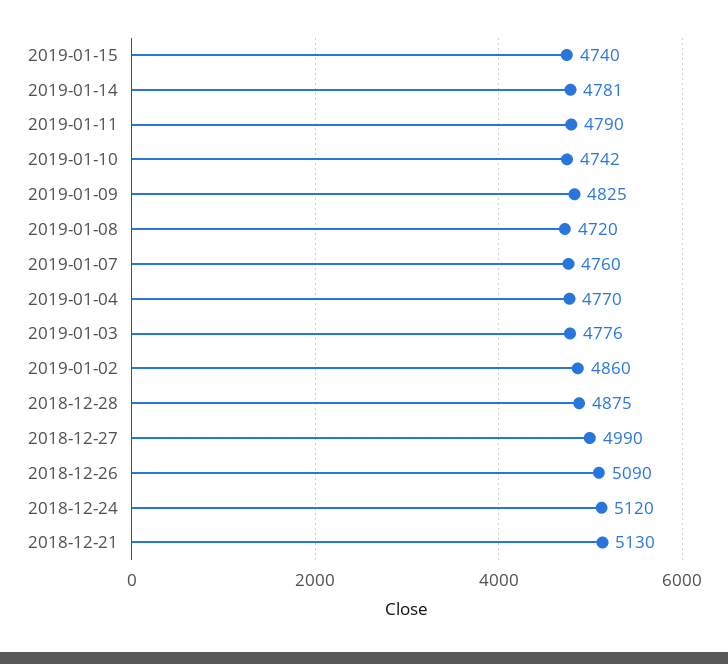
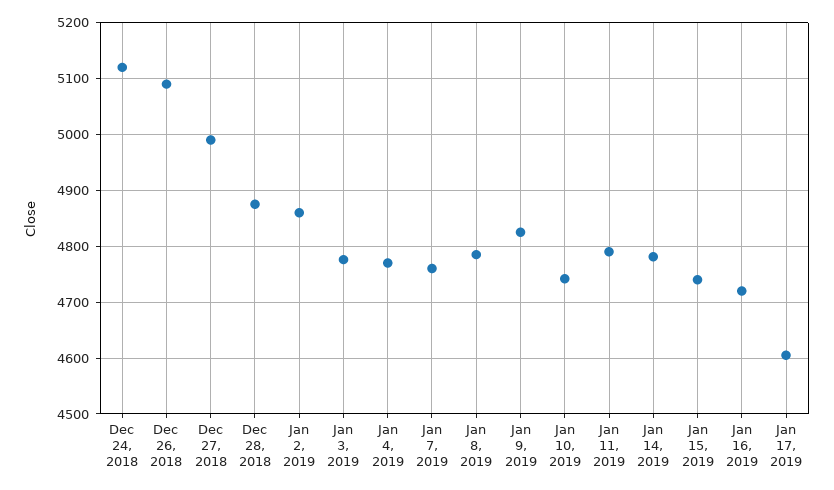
2019-01-08: 4720 -> 4780
2018-12-21: 5130 -> none
Jan 16, 2019: none -> 4720
Jan 17, 2019: none -> 4600

